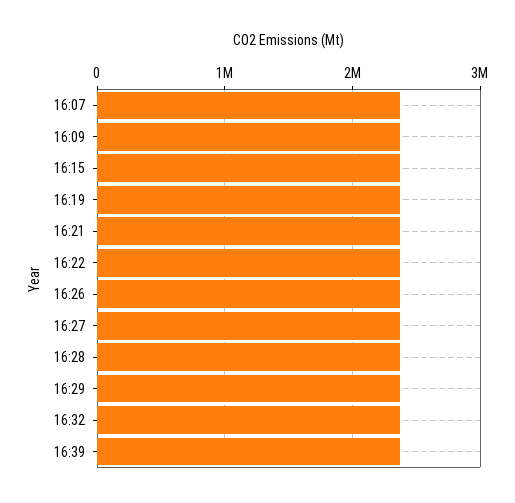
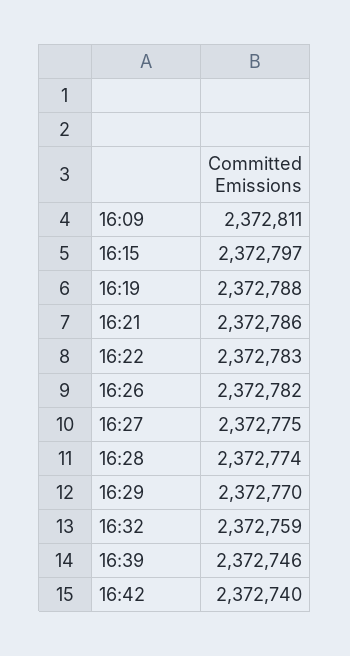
16:07: 2400000 -> none
16:42: none -> 2372740

